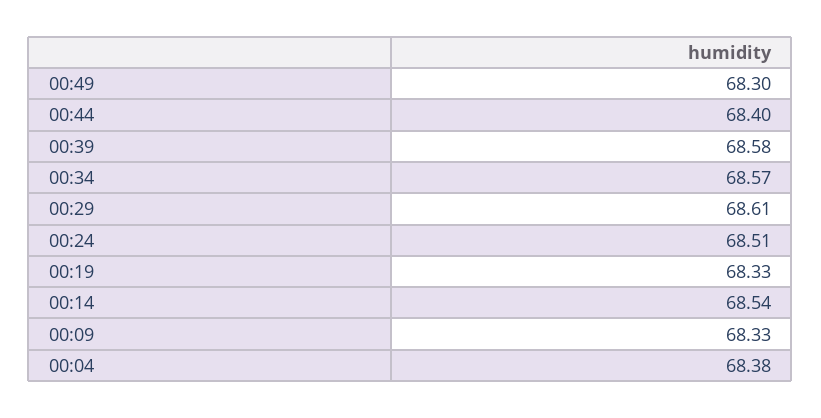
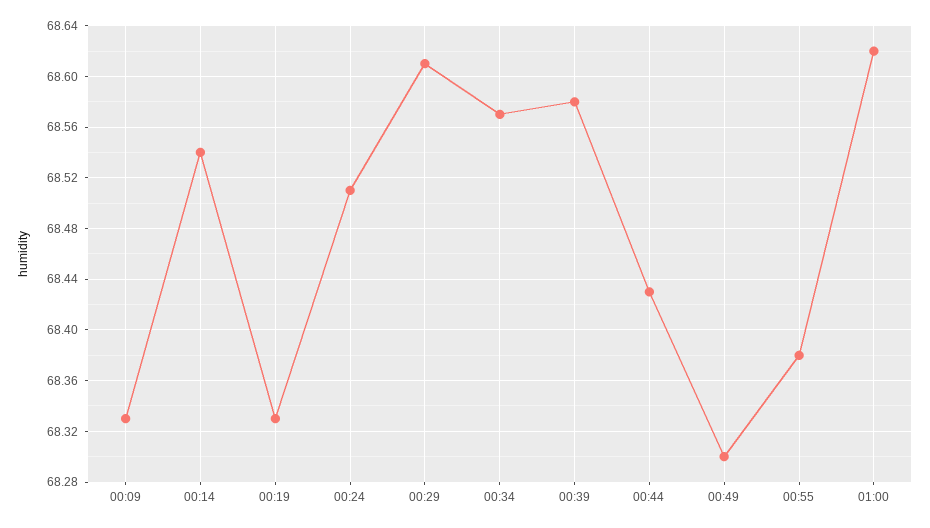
00:44: 68.4 -> 68.43
00:04: 68.38 -> none
00:55: none -> 68.38
01:00: none -> 68.62

